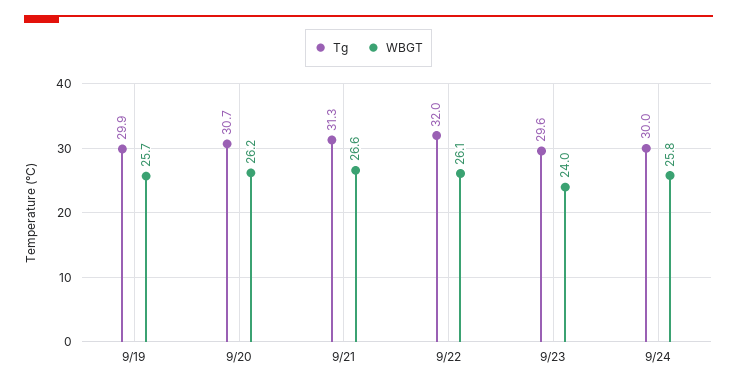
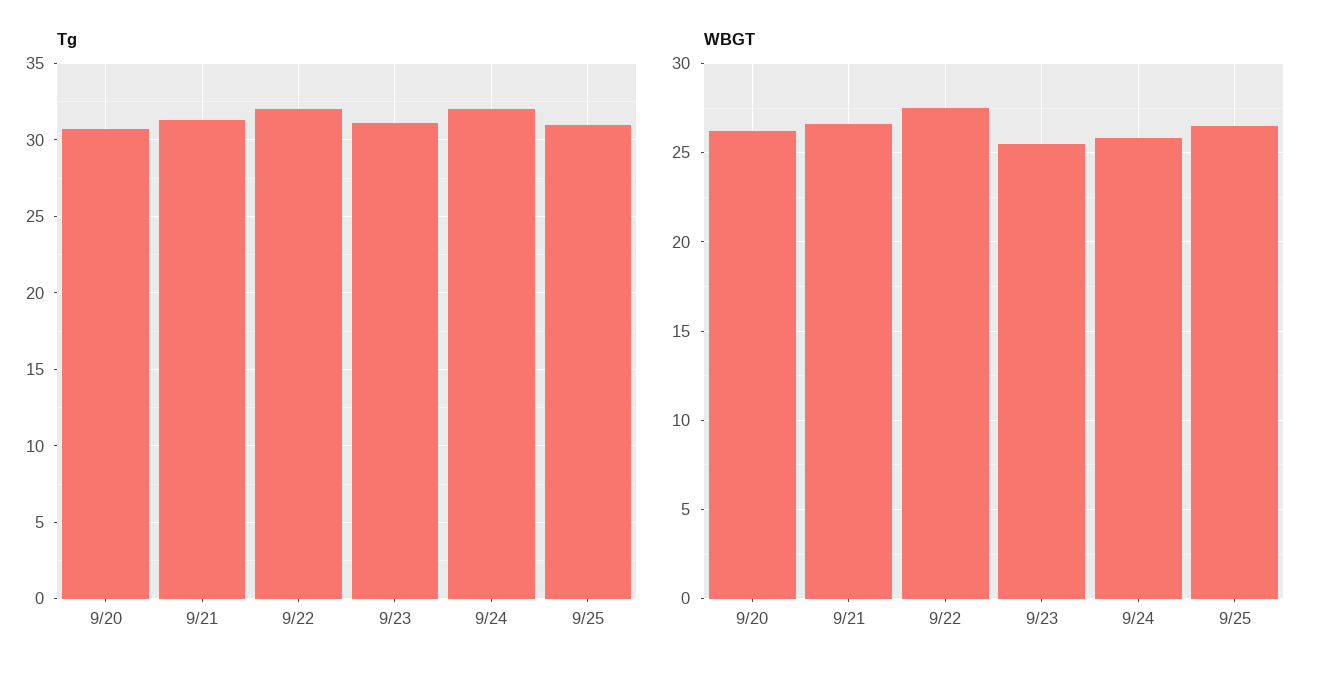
Tg, 9/19: 29.9 -> none
WBGT, 9/19: 25.7 -> none
WBGT, 9/22: 26.1 -> 27.5
Tg, 9/23: 29.6 -> 31
WBGT, 9/23: 24 -> 25.5
Tg, 9/24: 30 -> 32
Tg, 9/25: none -> 31
WBGT, 9/25: none -> 26.5

